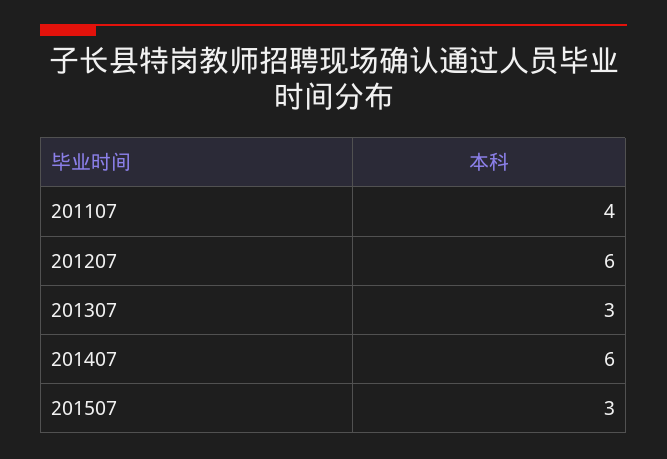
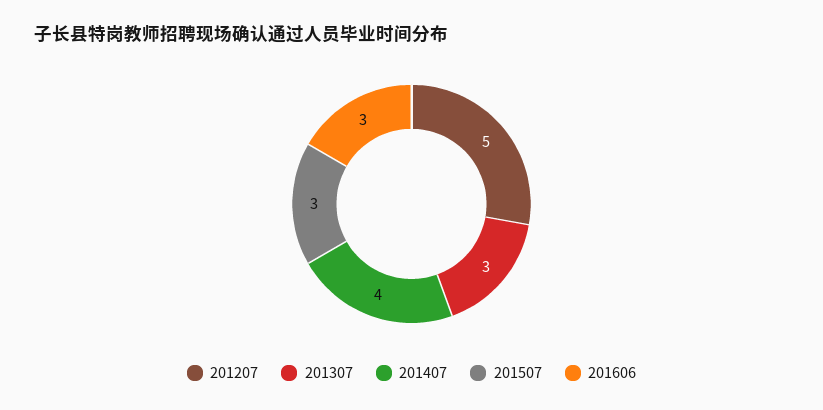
201107: 4 -> none
201207: 6 -> 5
201407: 6 -> 4
201606: none -> 3

